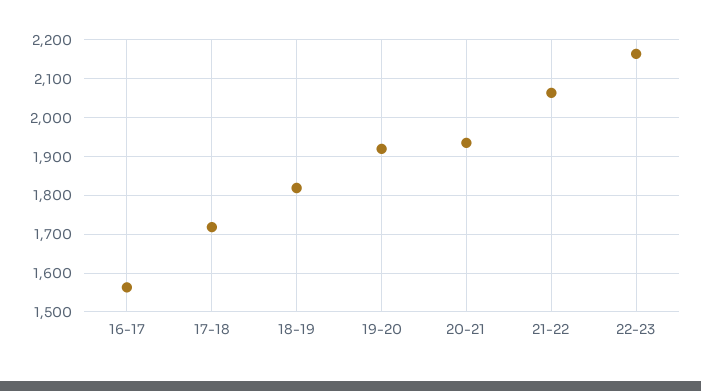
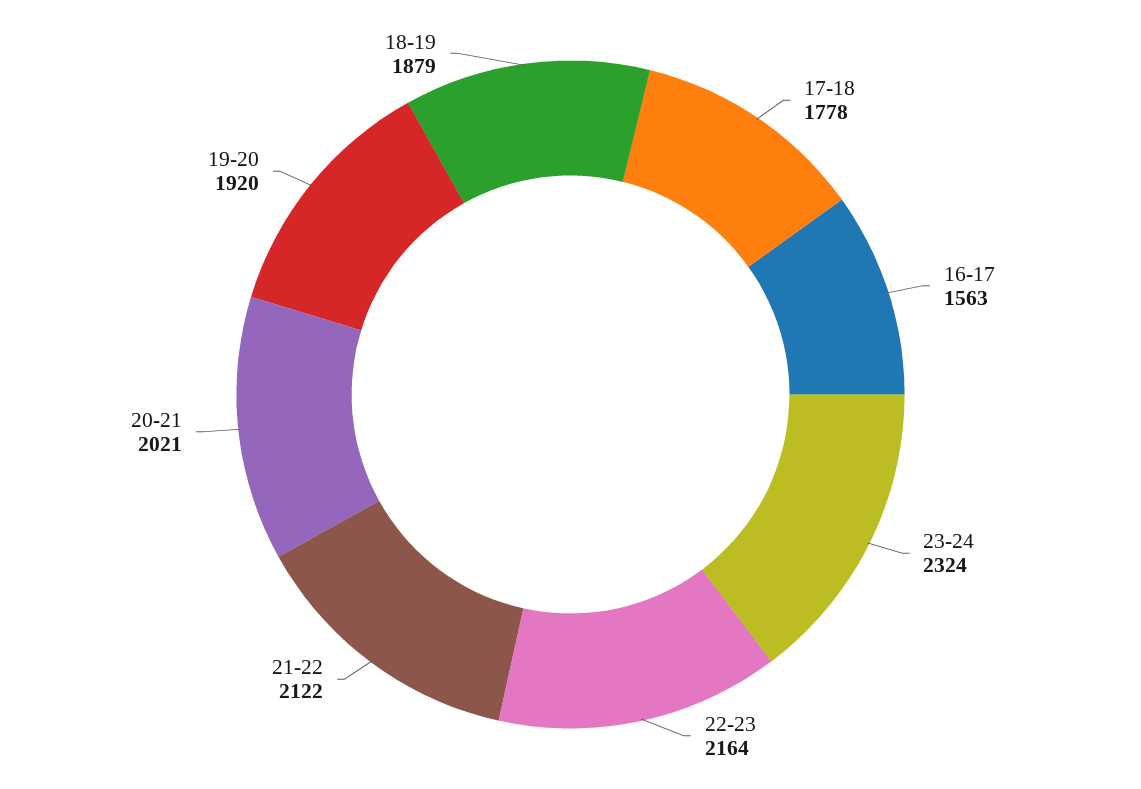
17-18: 1720 -> 1778
18-19: 1820 -> 1879
20-21: 1940 -> 2021
21-22: 2060 -> 2122
23-24: none -> 2324

